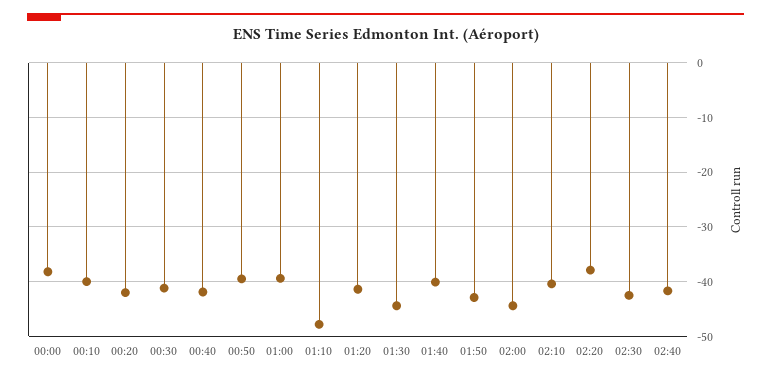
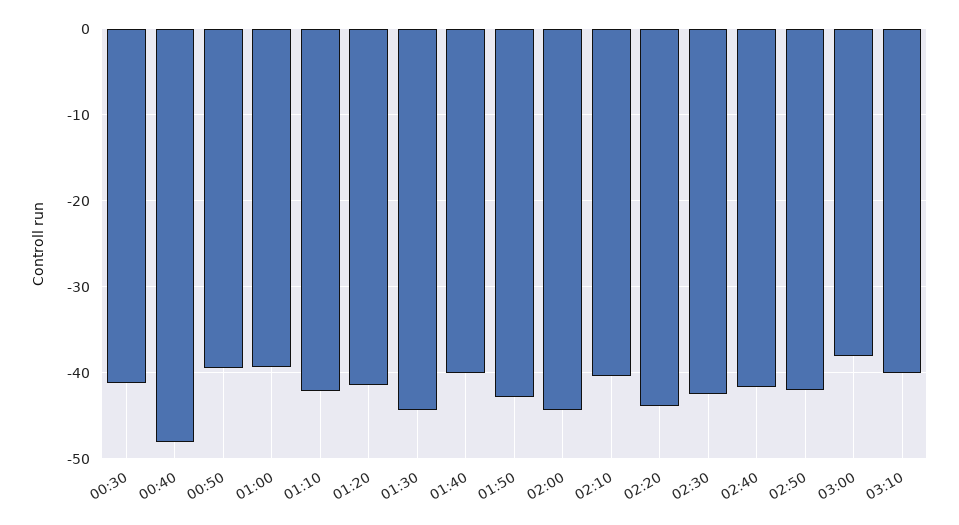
00:00: -38 -> none
00:10: -40 -> none
00:20: -42 -> none
00:40: -42 -> -48
01:10: -48 -> -42
02:20: -38 -> -44
02:50: none -> -42
03:00: none -> -38
03:10: none -> -40

